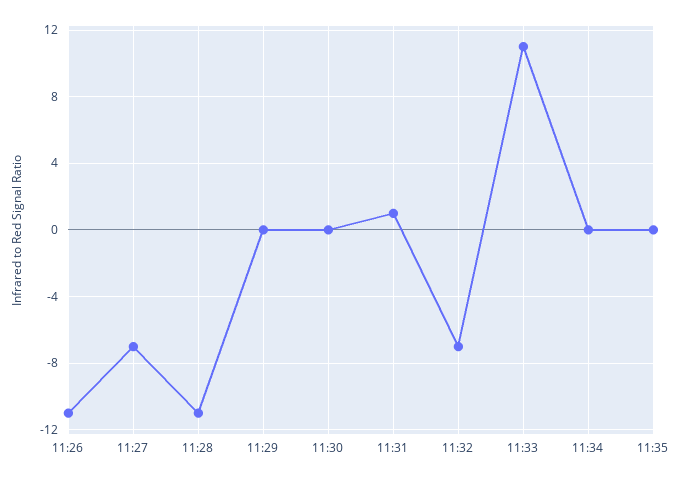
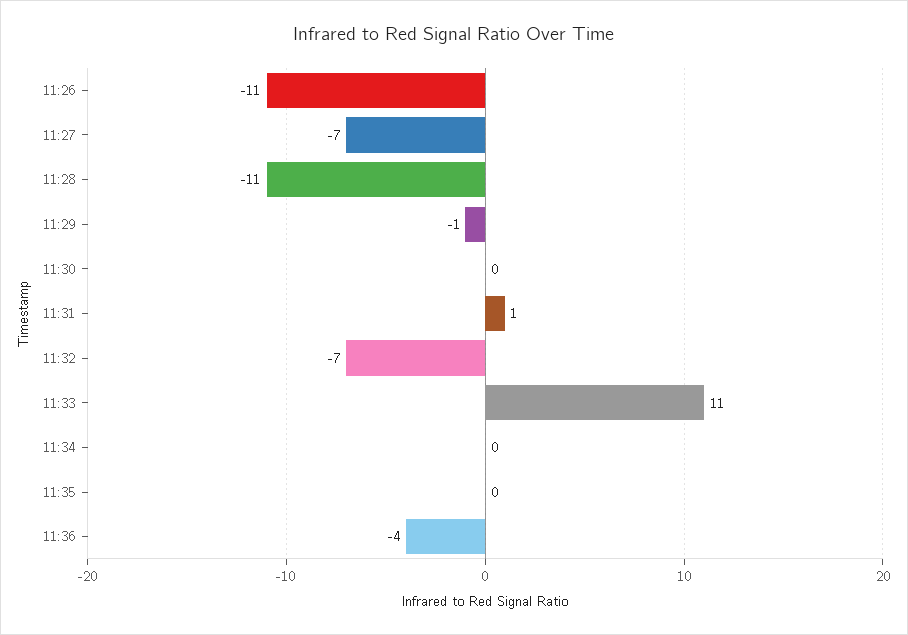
11:29: 0 -> -1
11:36: none -> -4

